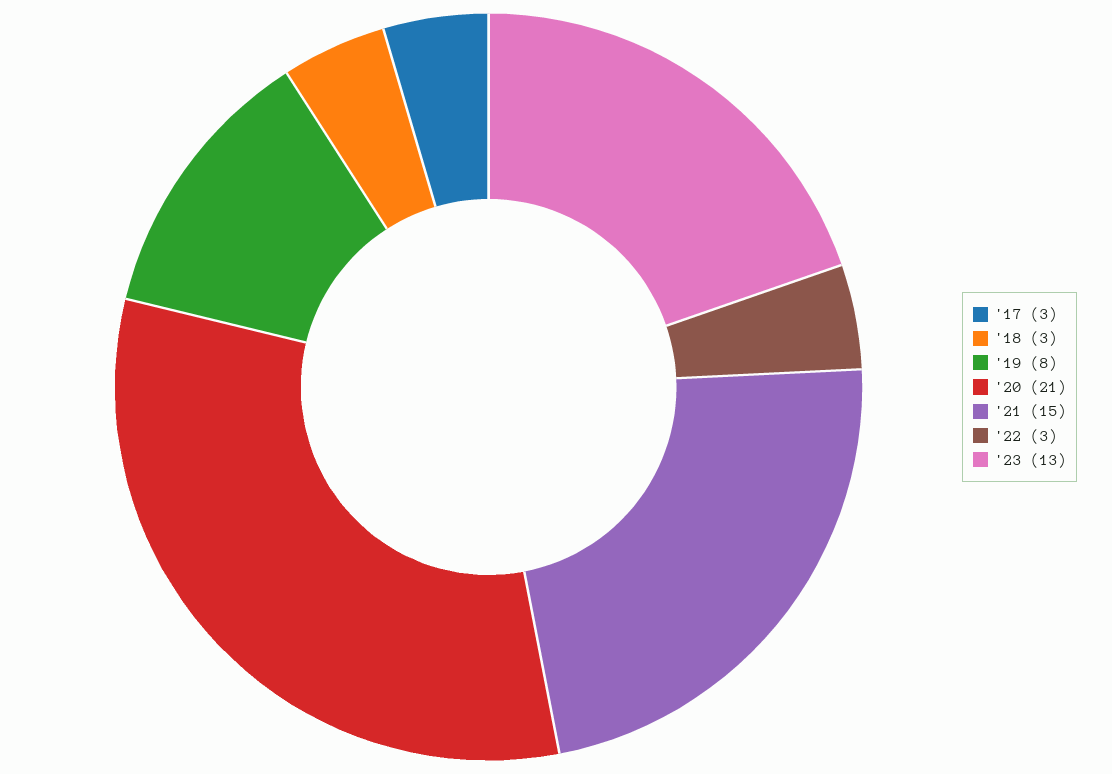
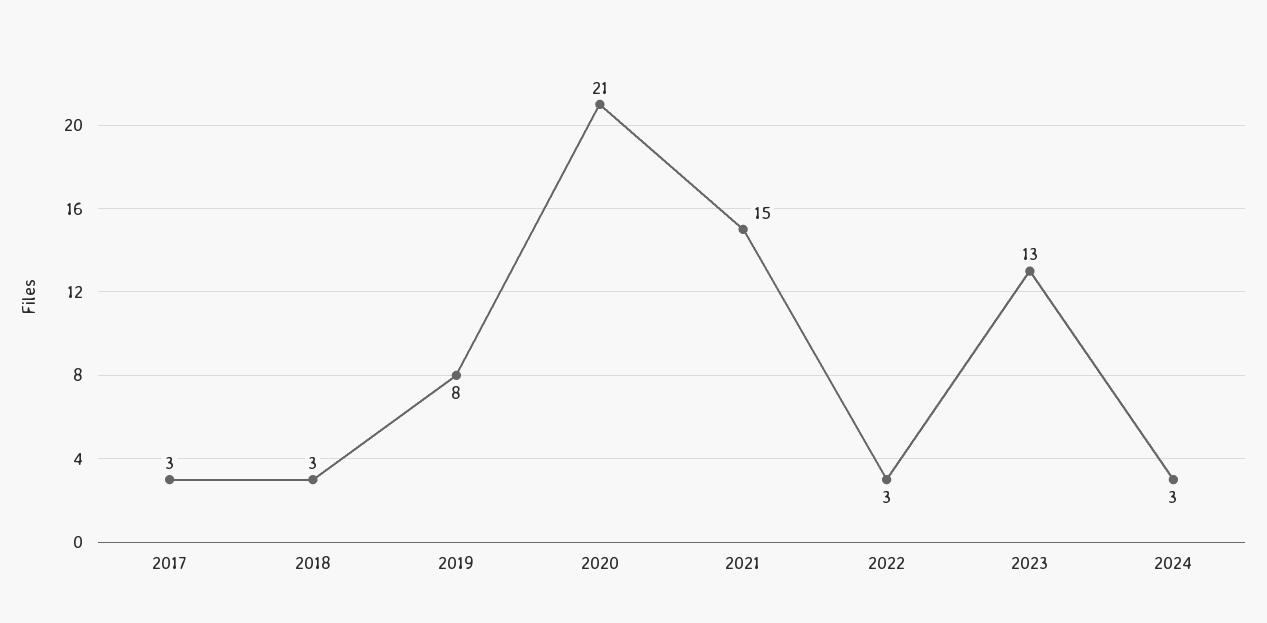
2024: none -> 3

